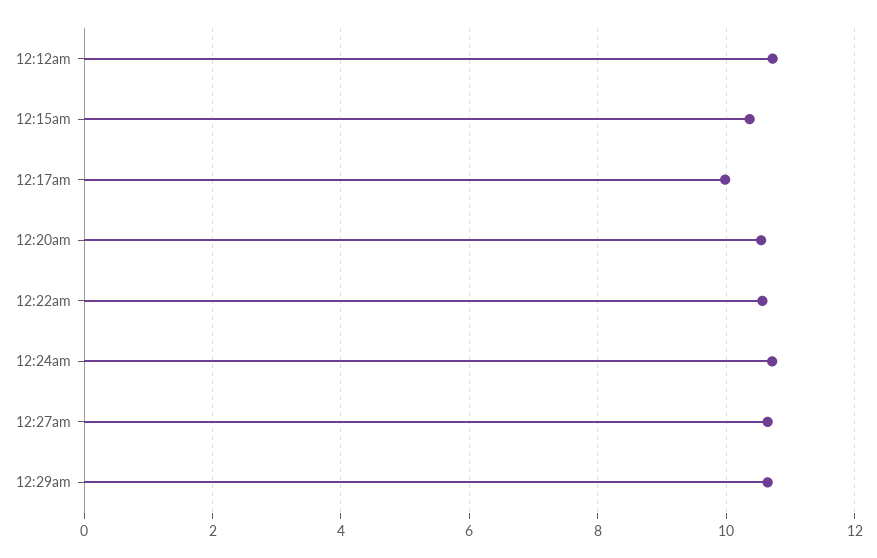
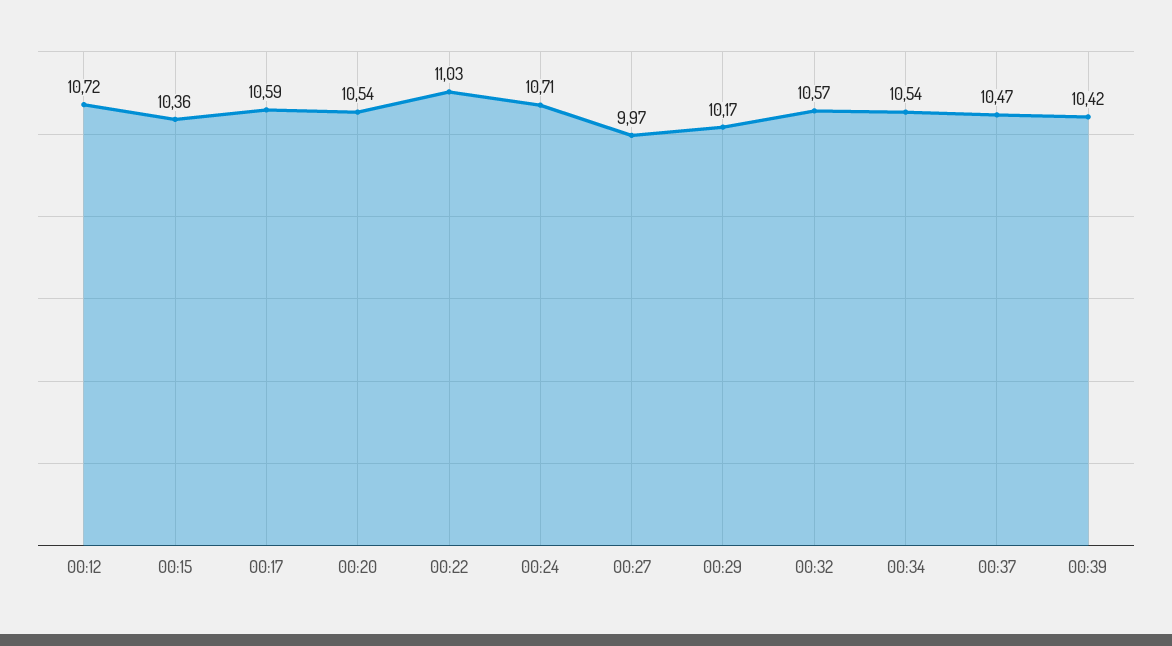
12:17am: 10 -> 10.59
12:22am: 10.6 -> 11.03
12:27am: 10.6 -> 9.97
12:29am: 10.6 -> 10.17
00:32: none -> 10.57
00:34: none -> 10.54
00:37: none -> 10.47
00:39: none -> 10.42

